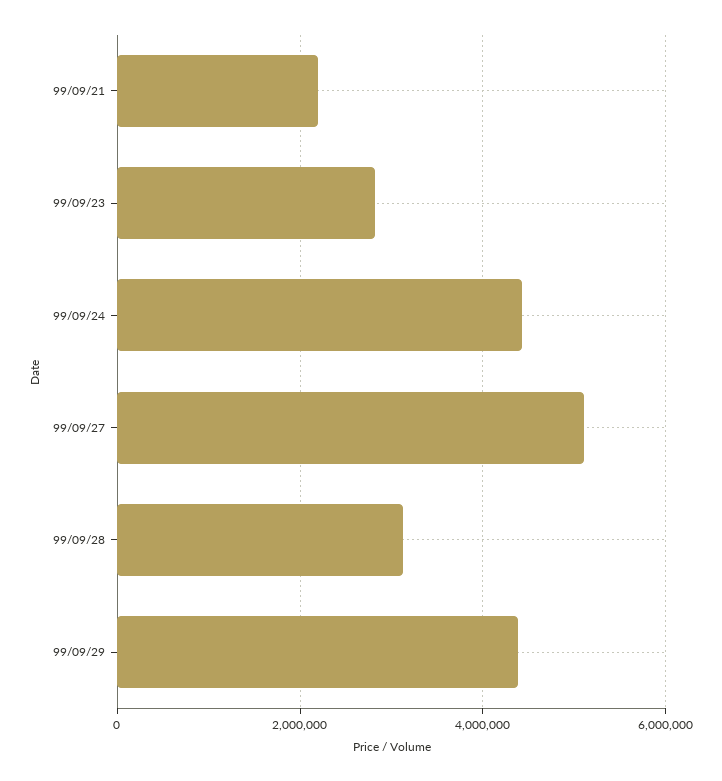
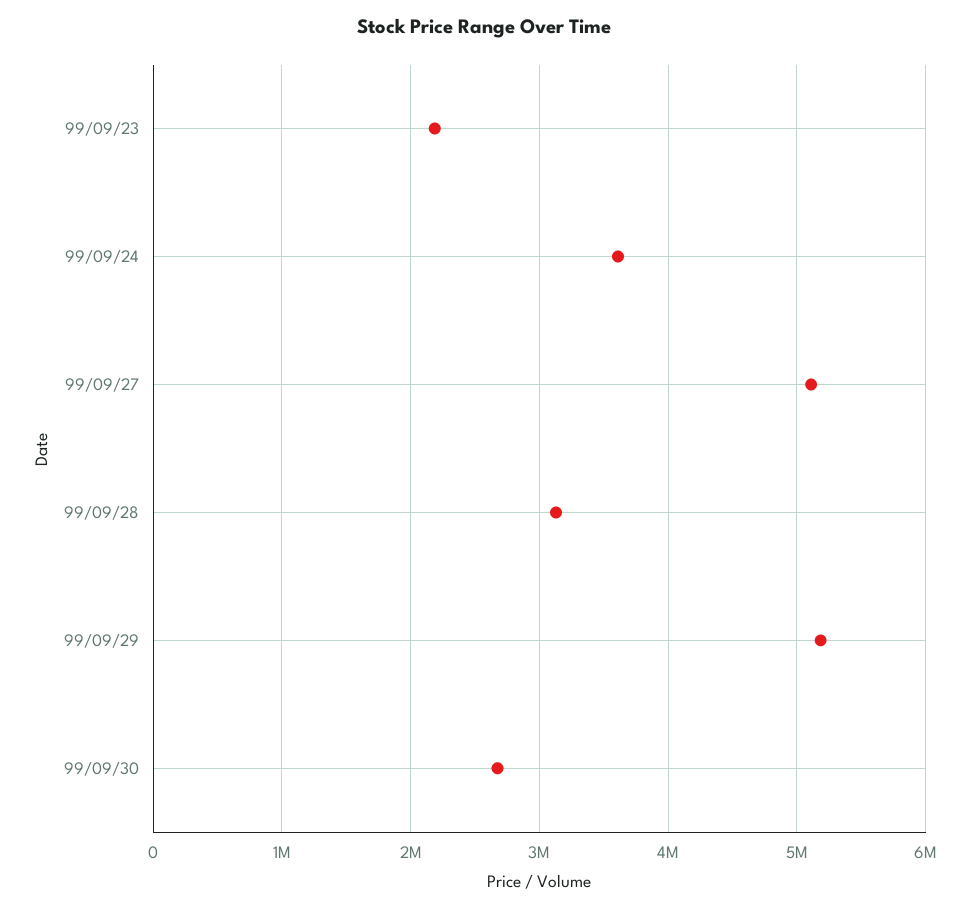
99/09/21: 2200000 -> none
99/09/23: 2800000 -> 2200000
99/09/24: 4400000 -> 3600000
99/09/29: 4400000 -> 5200000
99/09/30: none -> 2700000

